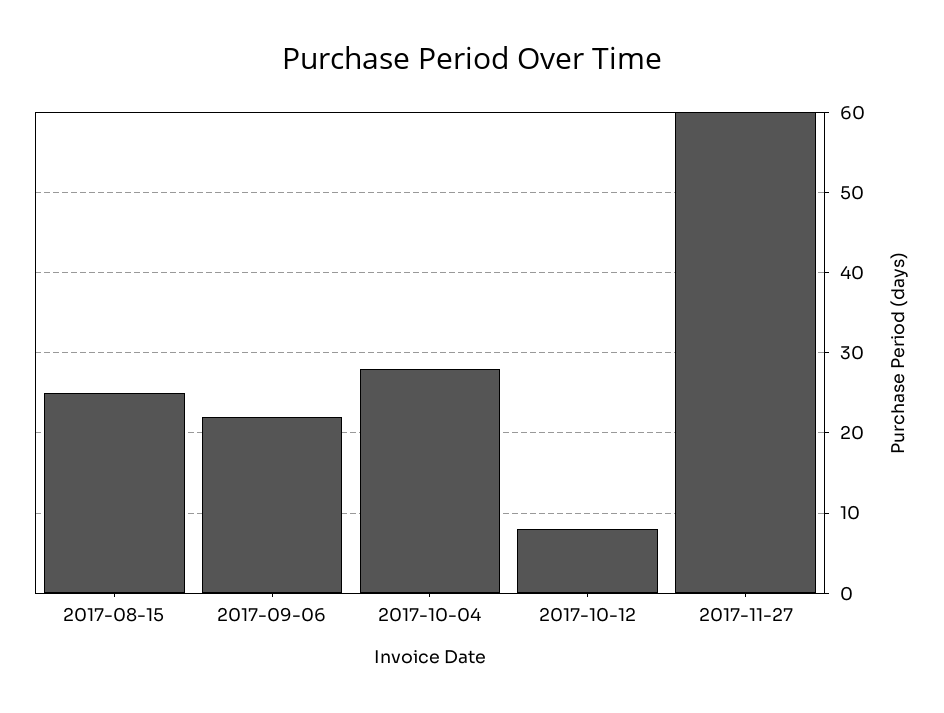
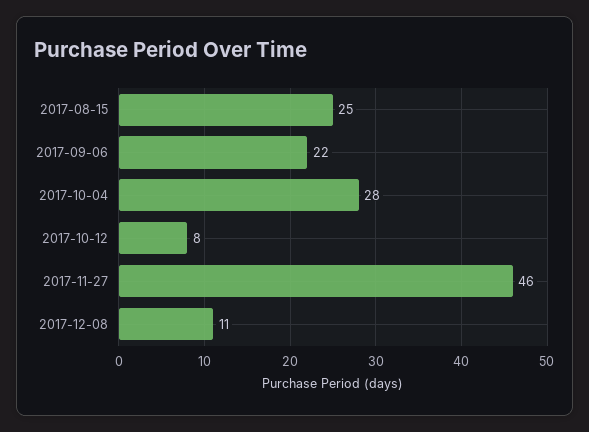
2017-11-27: 60 -> 46
2017-12-08: none -> 11

